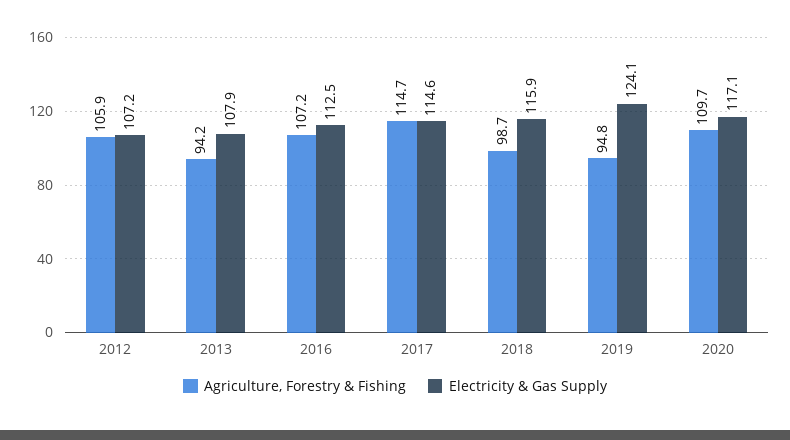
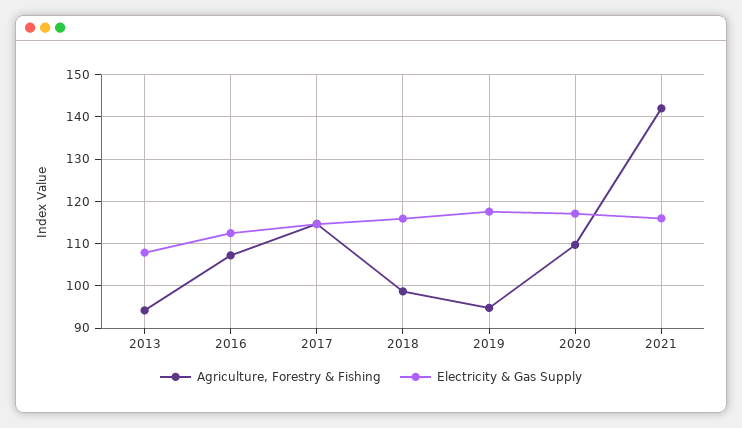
Agriculture, Forestry & Fishing, 2012: 105.9 -> none
Electricity & Gas Supply, 2012: 107.2 -> none
Electricity & Gas Supply, 2019: 124.1 -> 118
Agriculture, Forestry & Fishing, 2021: none -> 142
Electricity & Gas Supply, 2021: none -> 116

